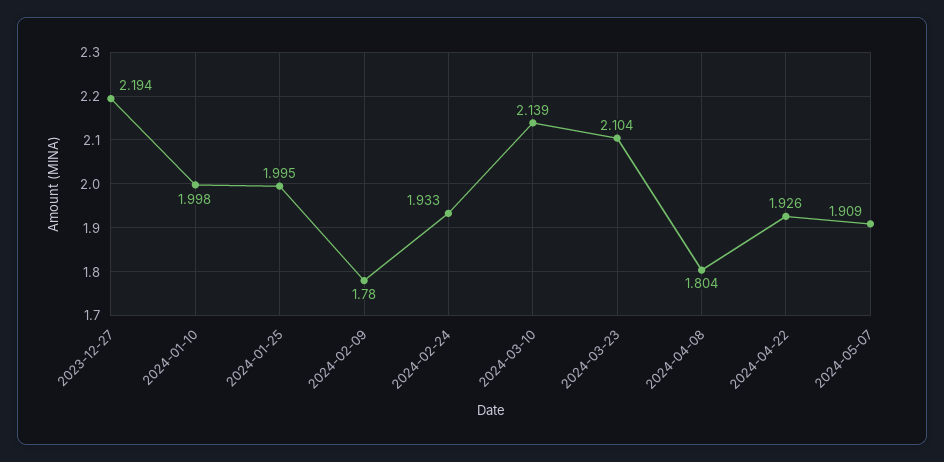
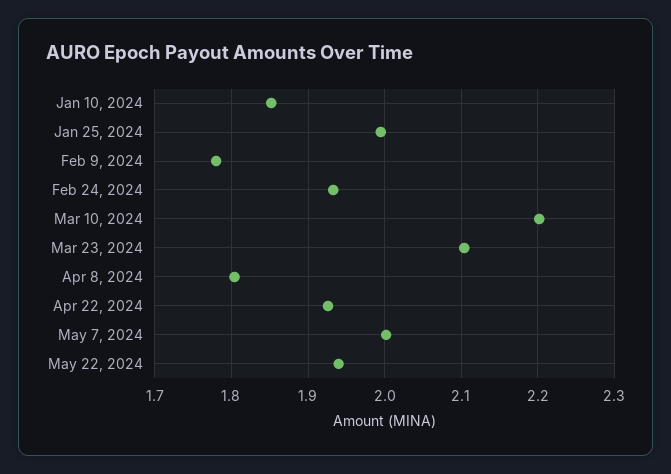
2023-12-27: 2.194 -> none
2024-01-10: 1.998 -> 1.85
2024-03-10: 2.139 -> 2.2
2024-05-07: 1.909 -> 2
May 22, 2024: none -> 1.94

